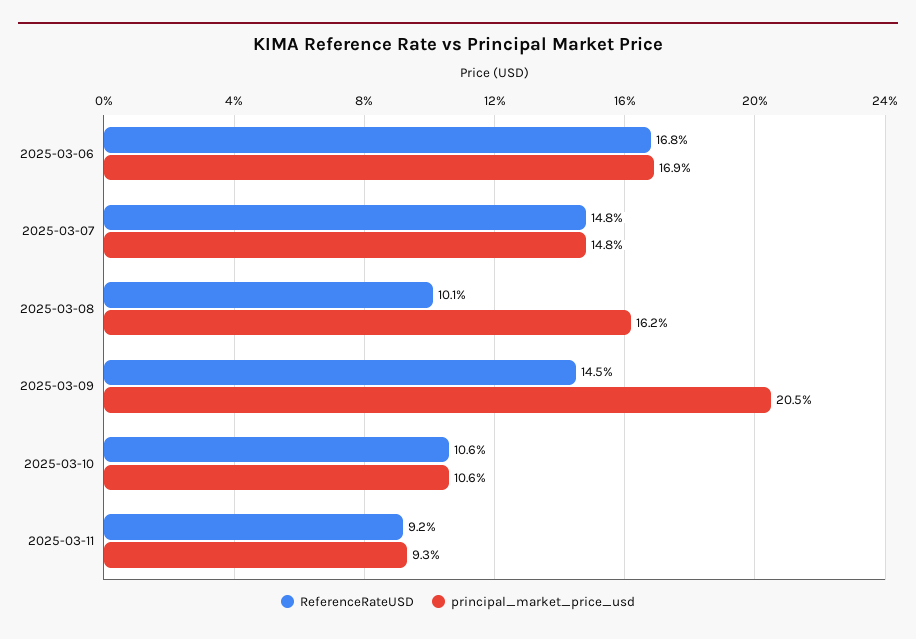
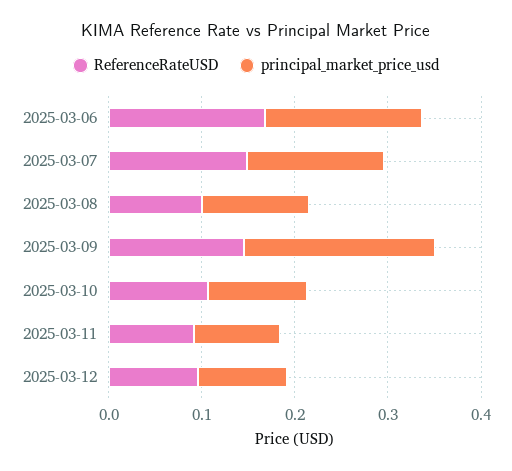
principal_market_price_usd, 2025-03-08: 0.162 -> 0.12
ReferenceRateUSD, 2025-03-12: none -> 0.1
principal_market_price_usd, 2025-03-12: none -> 0.1

